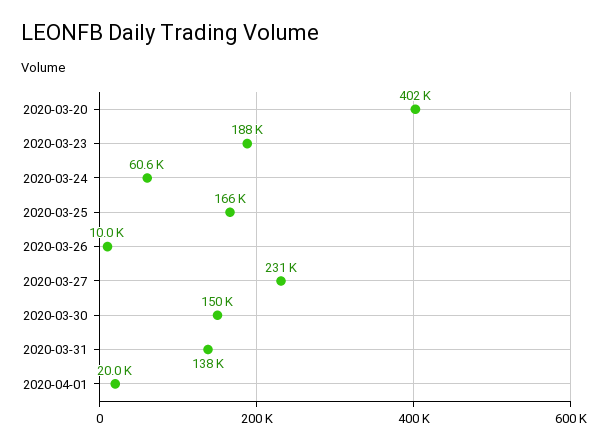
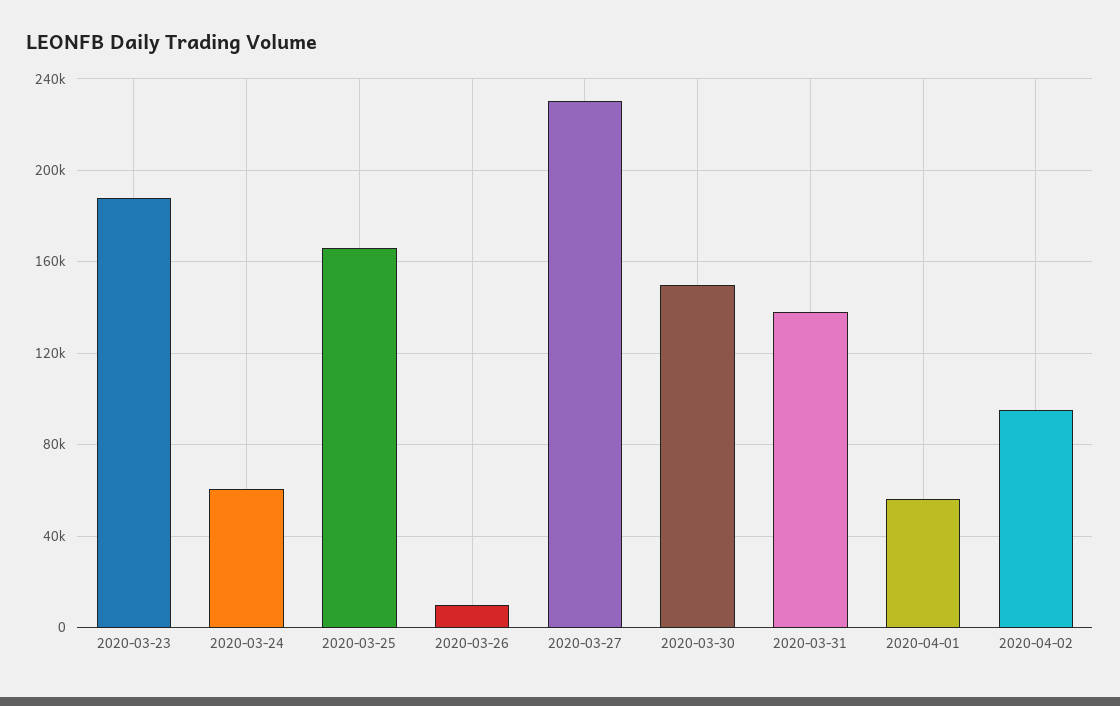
2020-03-20: 402000 -> none
2020-04-01: 20000 -> 55000
2020-04-02: none -> 95000

